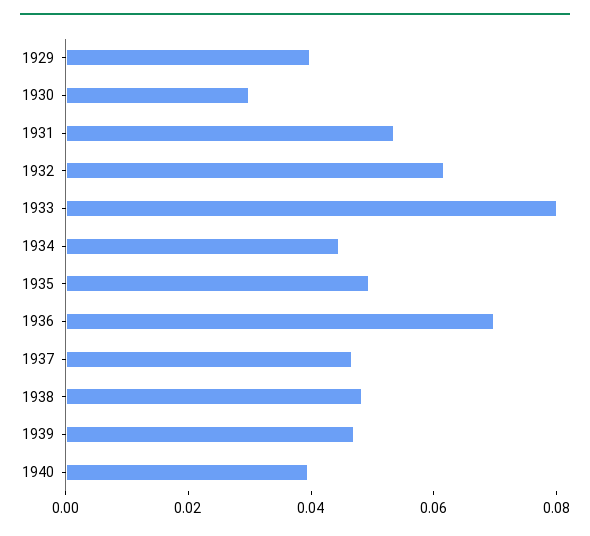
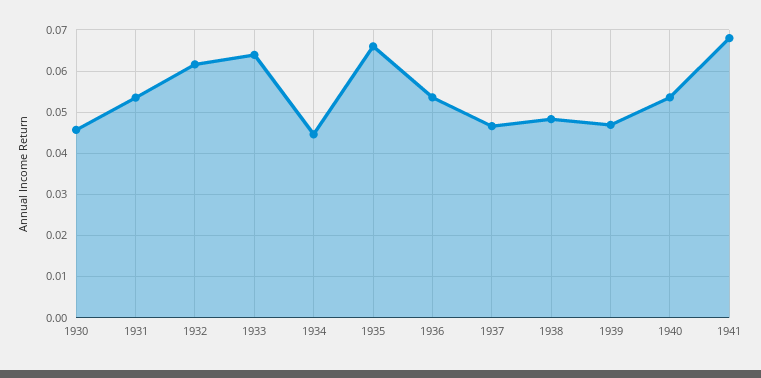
1929: 0.04 -> none
1930: 0.03 -> 0.046
1933: 0.08 -> 0.064
1935: 0.05 -> 0.066
1936: 0.07 -> 0.054
1940: 0.04 -> 0.054
1941: none -> 0.068

